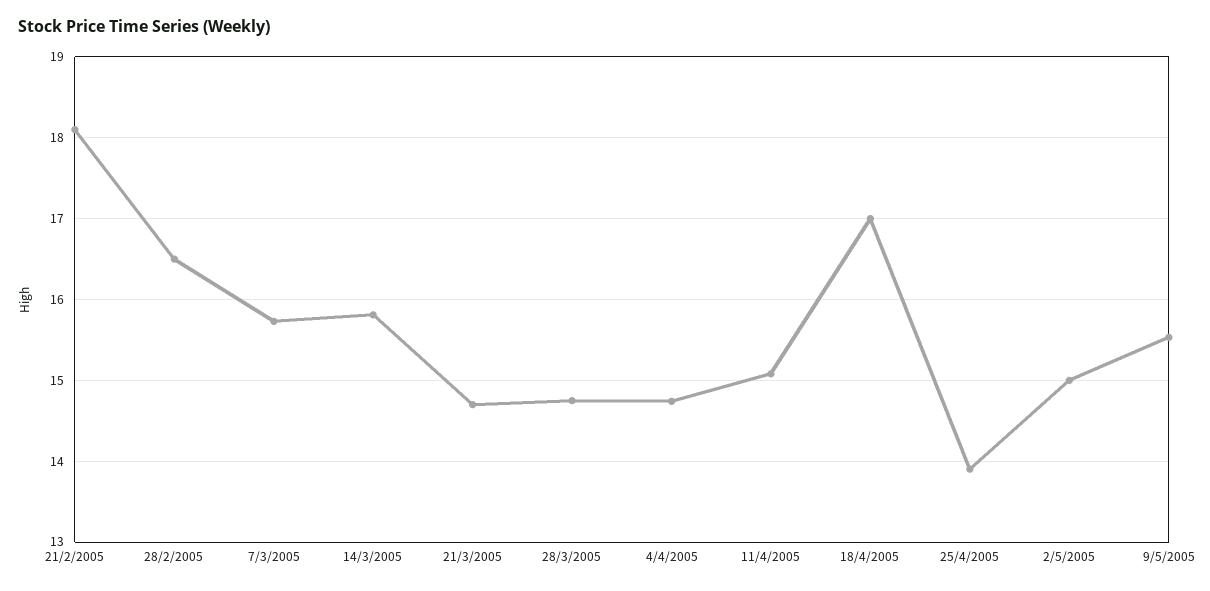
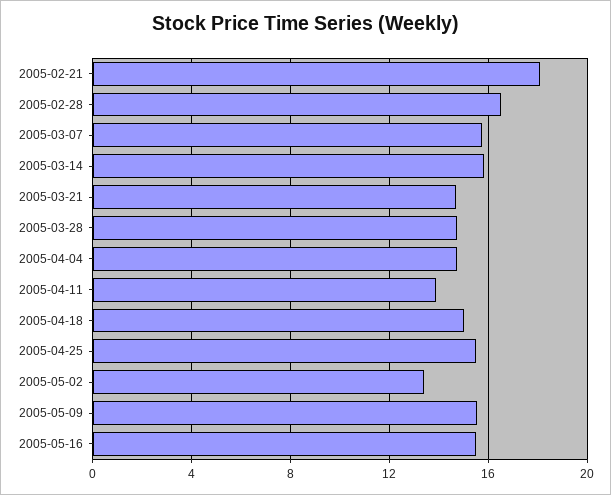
11/4/2005: 15.1 -> 14
18/4/2005: 17 -> 15
25/4/2005: 13.9 -> 15.5
2/5/2005: 15 -> 13.5
2005-05-16: none -> 15.5

